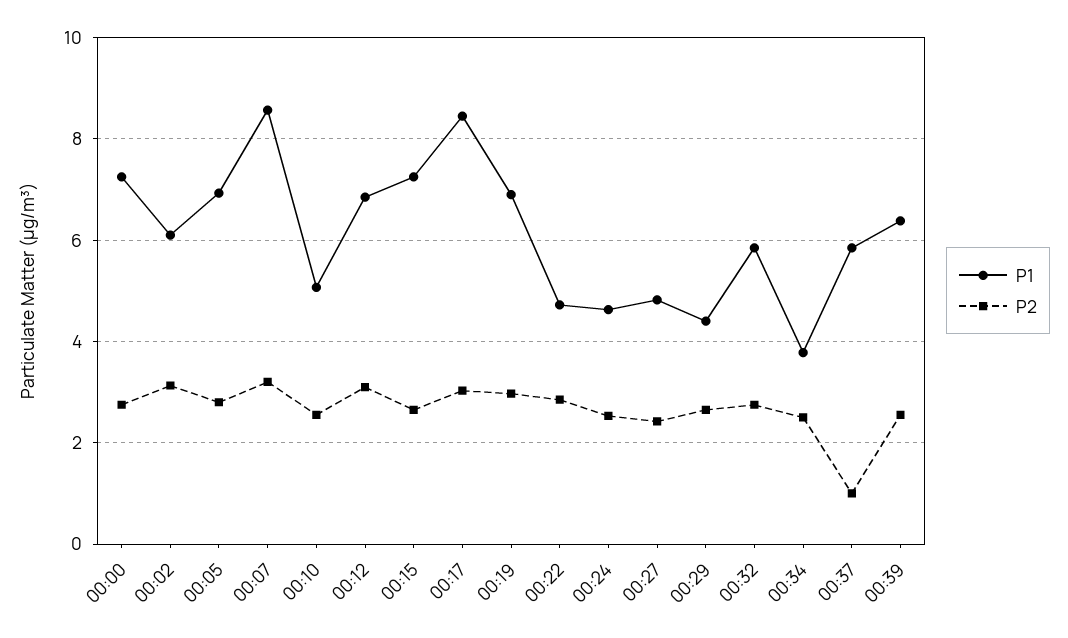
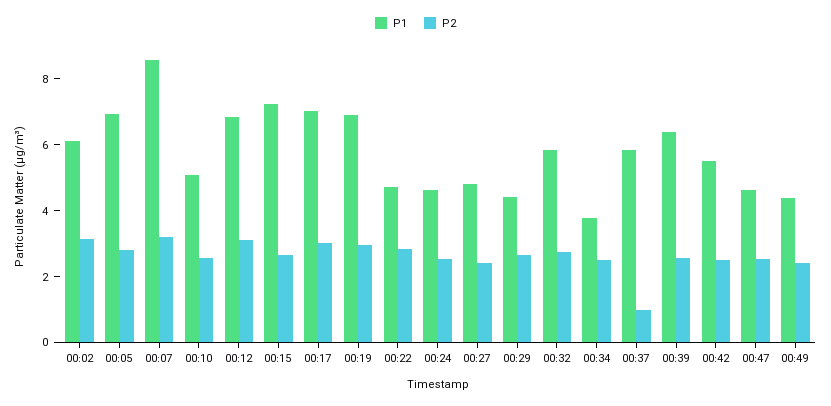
P1, 00:00: 7.2 -> none
P2, 00:00: 2.8 -> none
P1, 00:17: 8.4 -> 7
P1, 00:42: none -> 5.5
P2, 00:42: none -> 2.5
P1, 00:47: none -> 4.5
P2, 00:47: none -> 2.5
P1, 00:49: none -> 4.5
P2, 00:49: none -> 2.5

